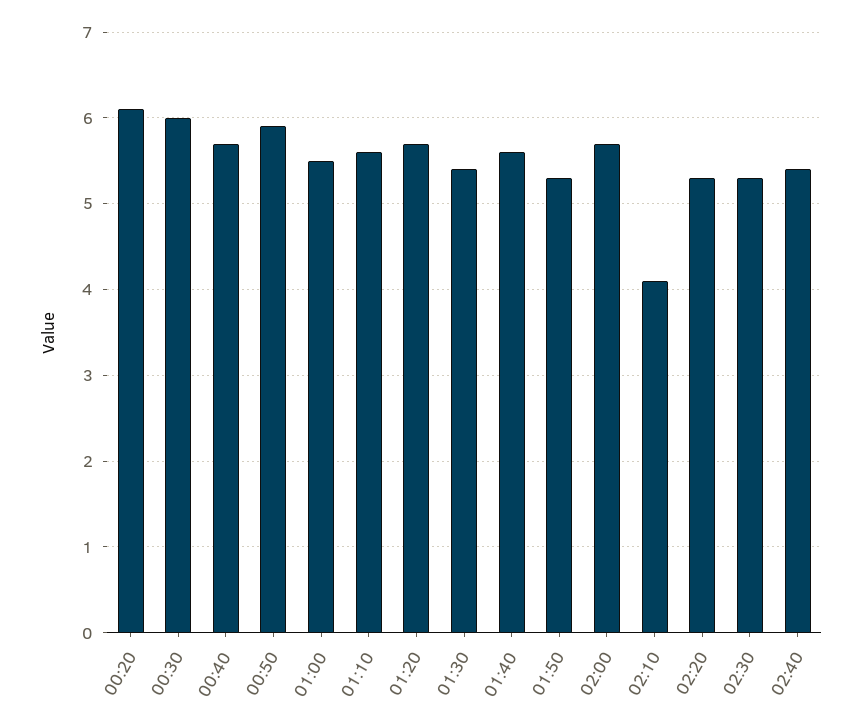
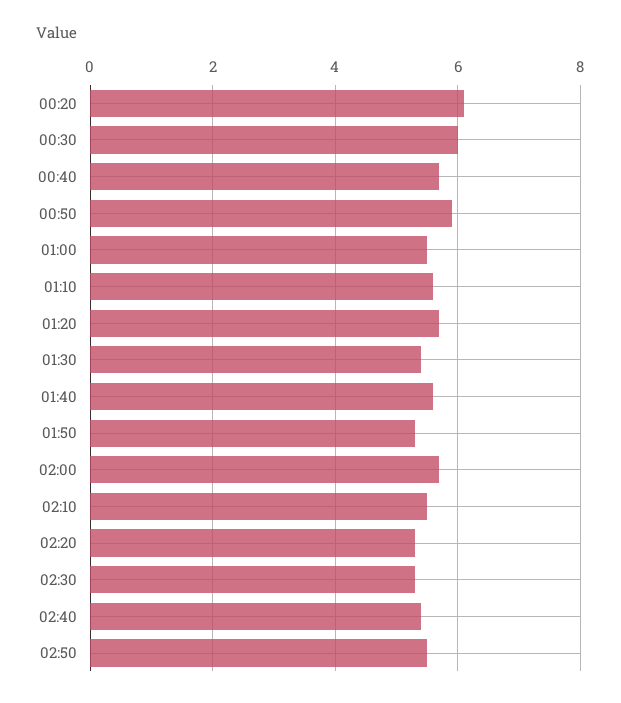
02:10: 4.1 -> 5.5
02:50: none -> 5.5

